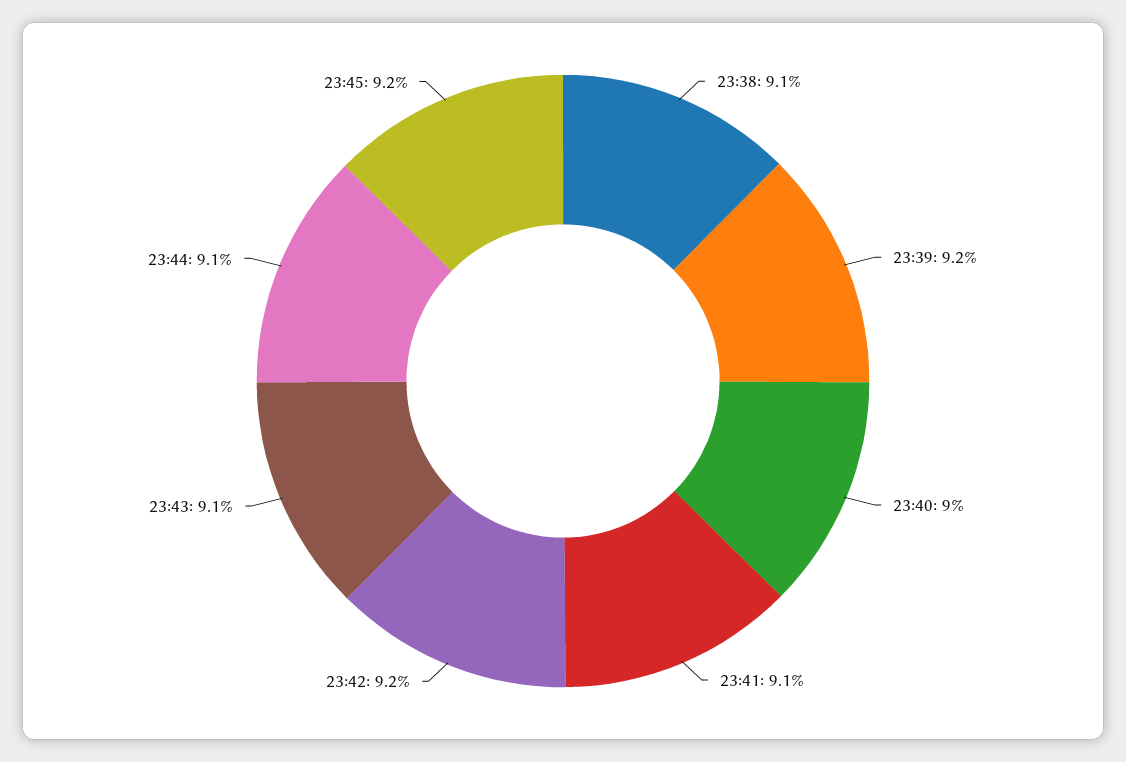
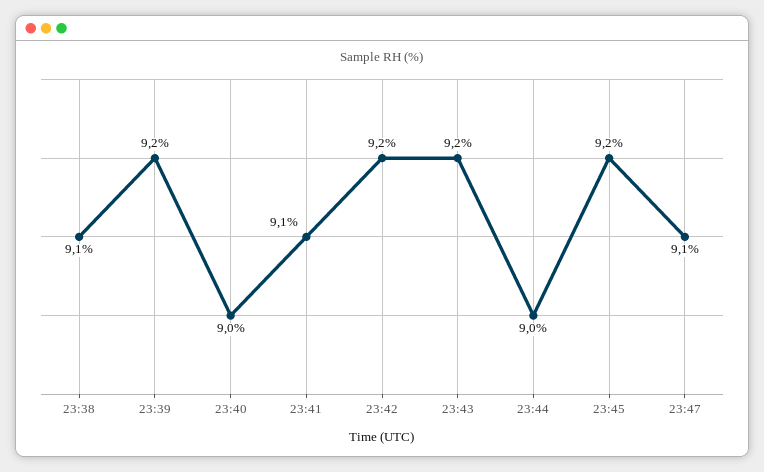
23:43: 9.1 -> 9.2
23:44: 9.1 -> 9
23:47: none -> 9.1

